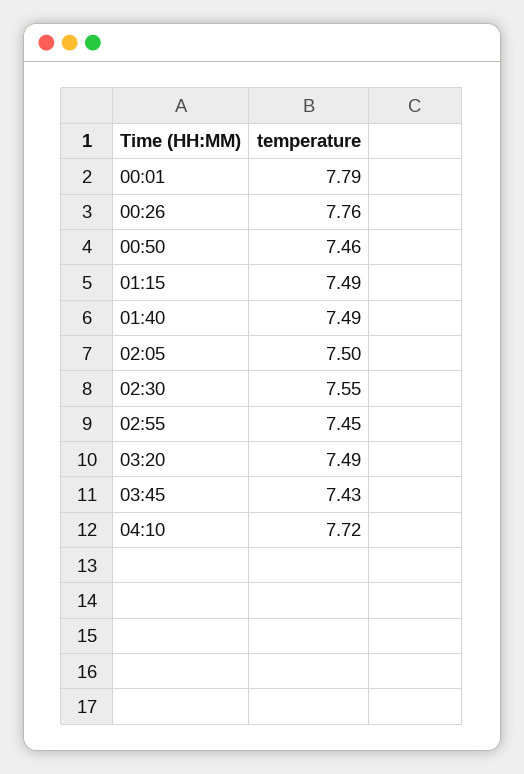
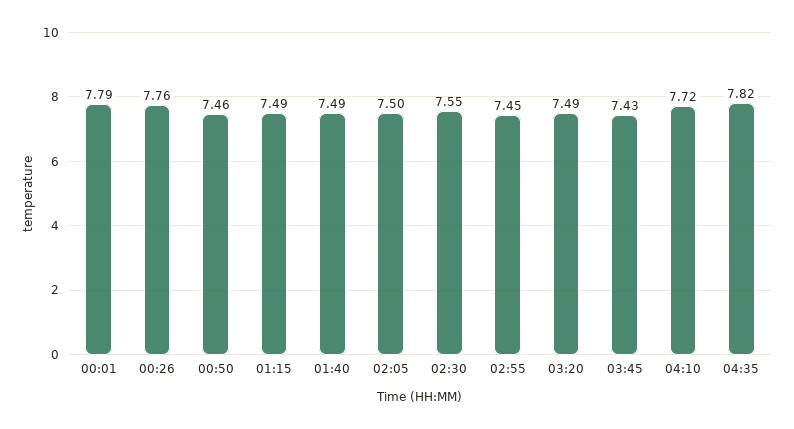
04:35: none -> 7.82

